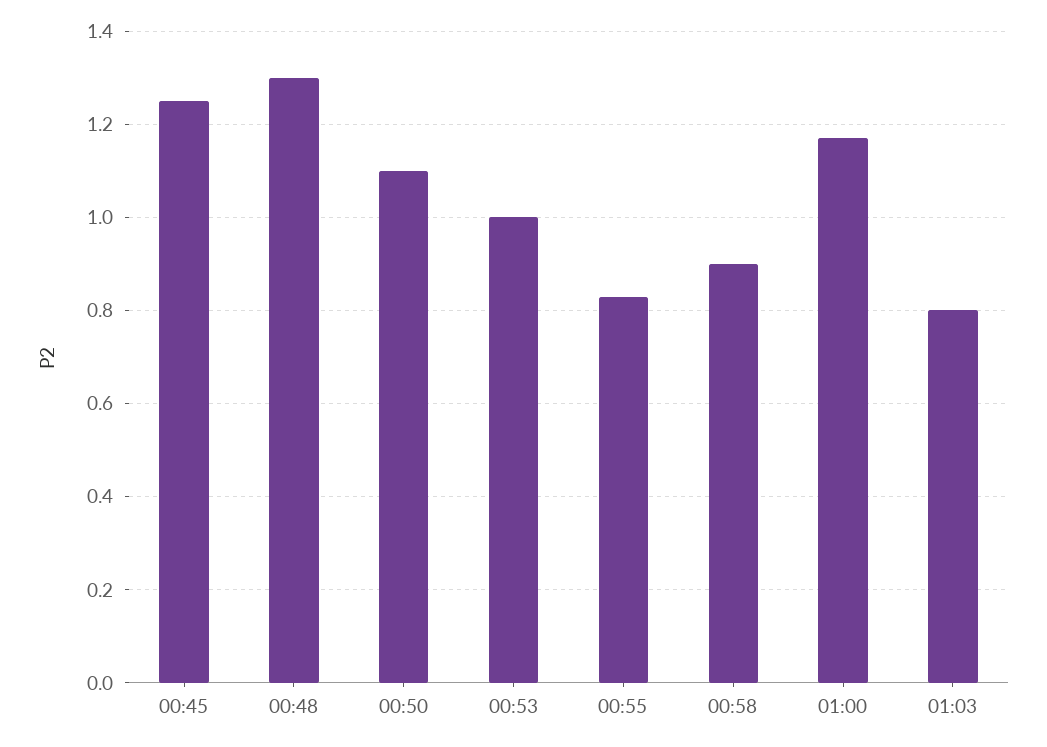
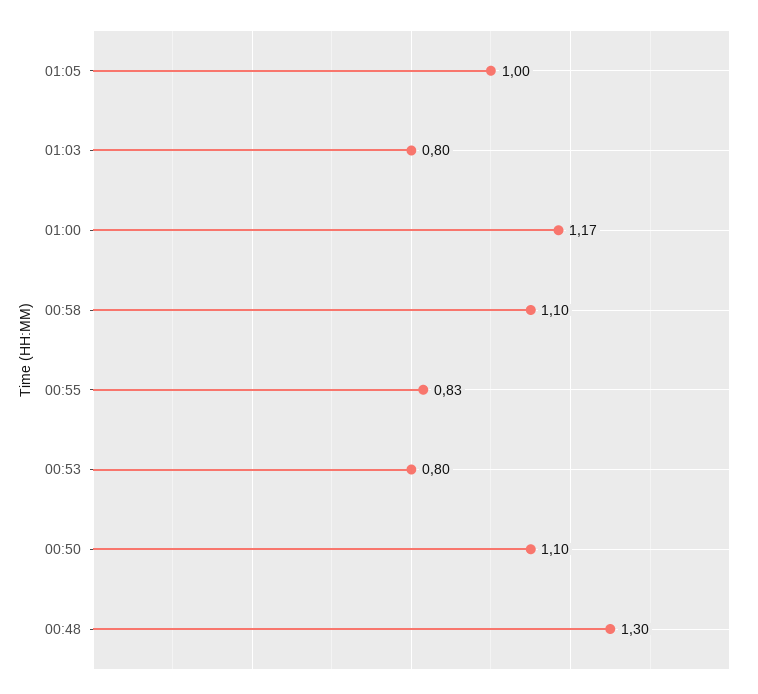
00:45: 1.25 -> none
00:53: 1 -> 0.8
00:58: 0.9 -> 1.1
01:05: none -> 1

